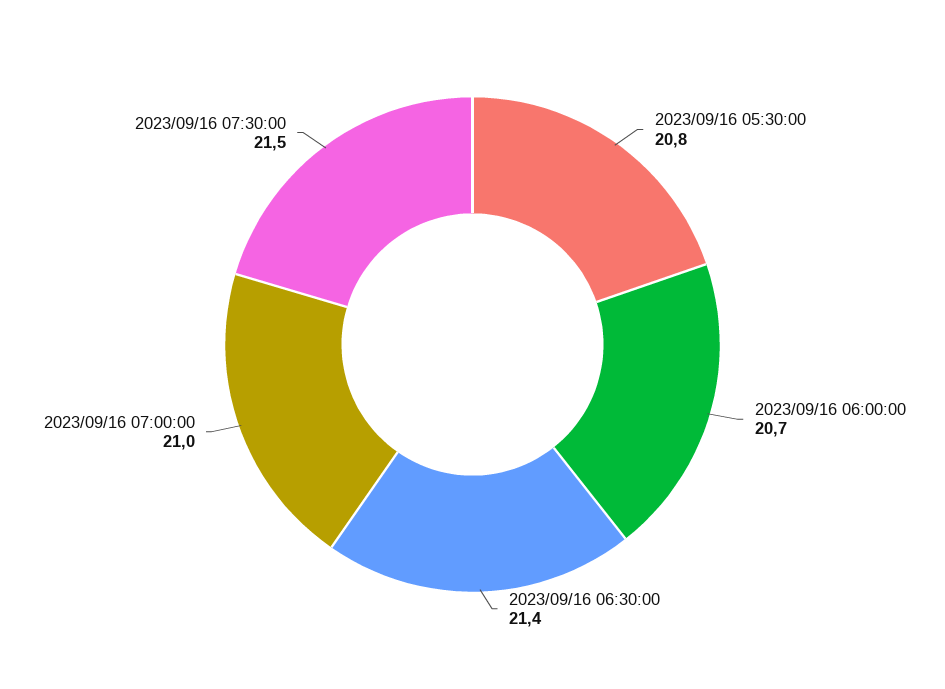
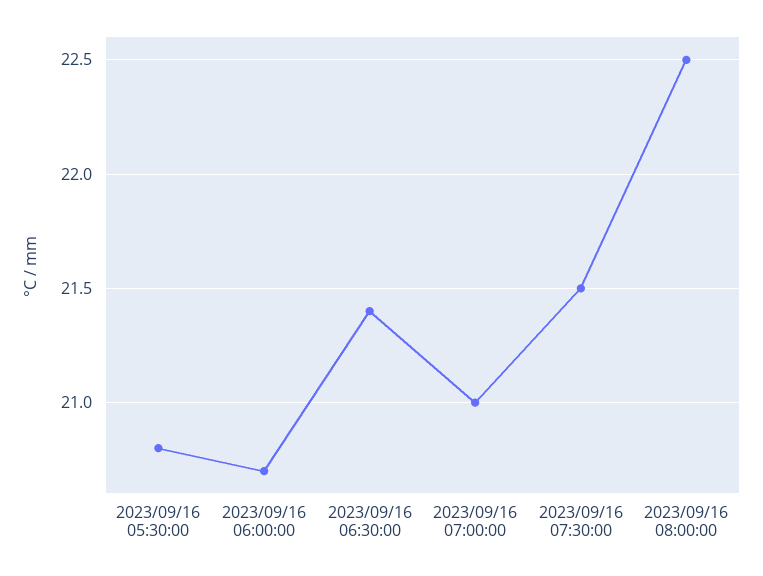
2023/09/16 08:00:00: none -> 22.5

